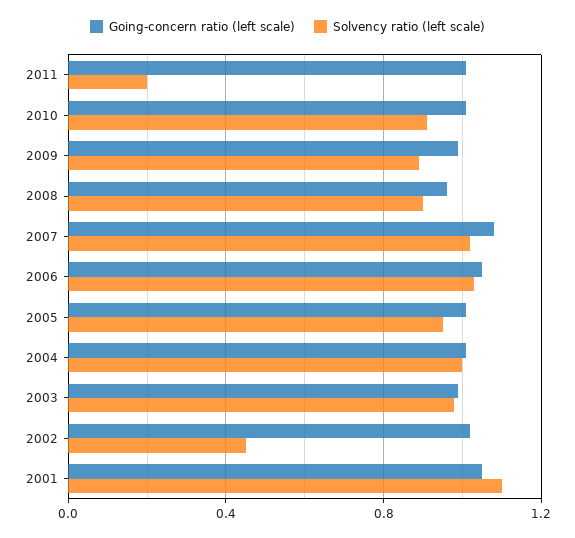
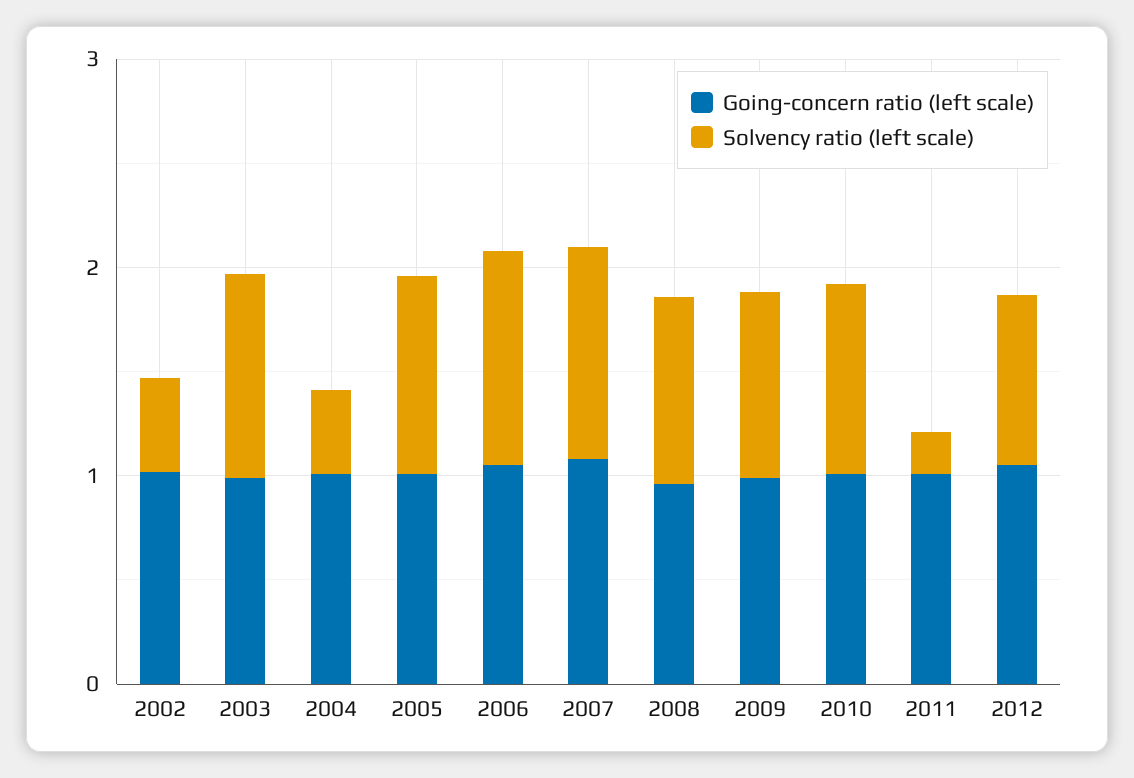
Solvency ratio (left scale), 2004: 1 -> 0.4
Going-concern ratio (left scale), 2001: 1.05 -> none
Solvency ratio (left scale), 2001: 1.1 -> none
Going-concern ratio (left scale), 2012: none -> 1
Solvency ratio (left scale), 2012: none -> 0.8

